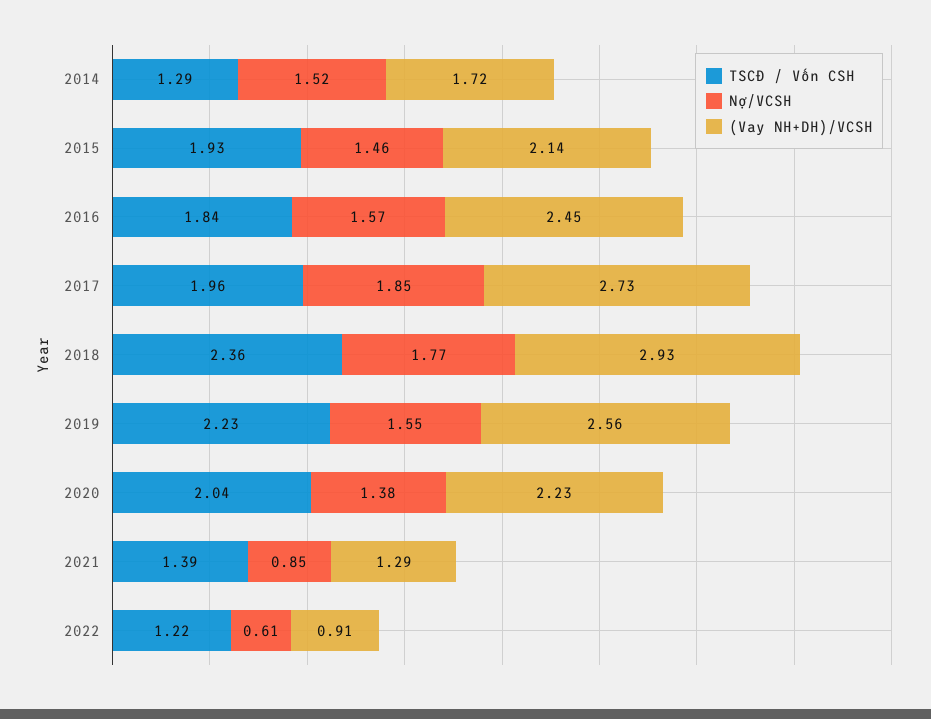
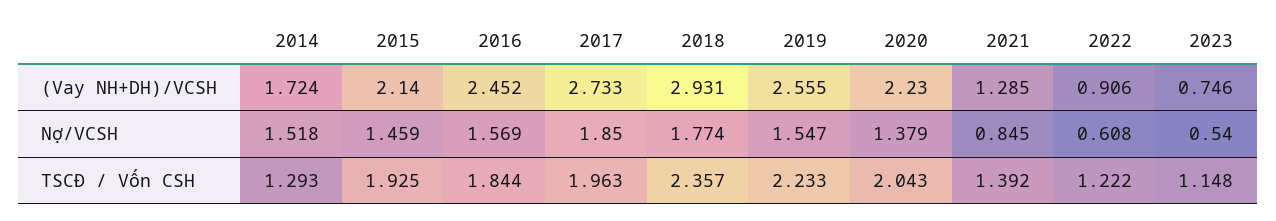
(Vay NH+DH)/VCSH, 2023: none -> 0.746
Nợ/VCSH, 2023: none -> 0.54
TSCĐ / Vốn CSH, 2023: none -> 1.148

